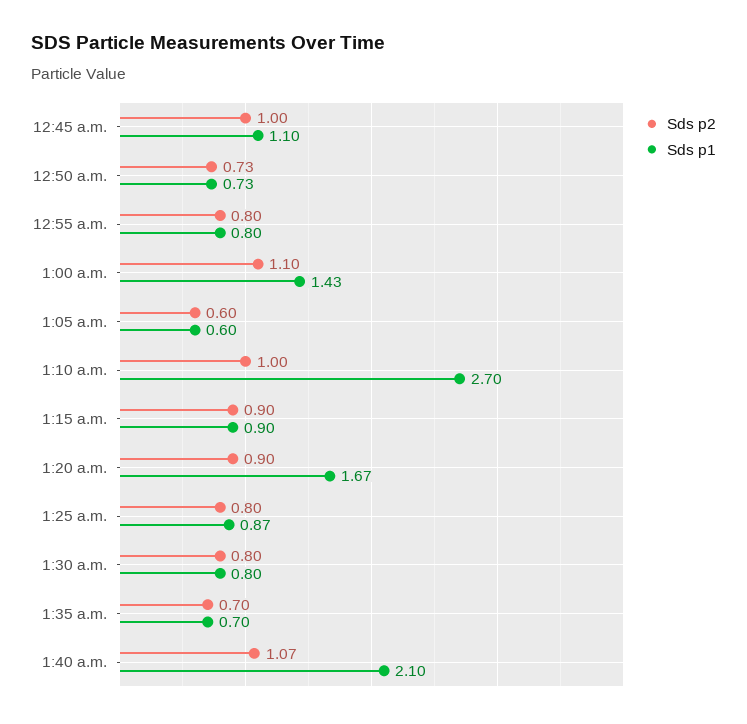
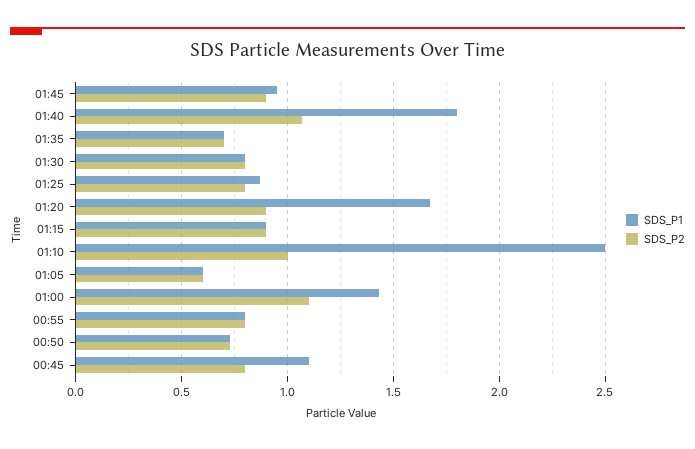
Sds p2, 12:45 a.m.: 1 -> 0.8
Sds p1, 1:10 a.m.: 2.7 -> 2.5
Sds p1, 1:40 a.m.: 2.1 -> 1.8
Sds p1, 01:45: none -> 0.95
Sds p2, 01:45: none -> 0.9

